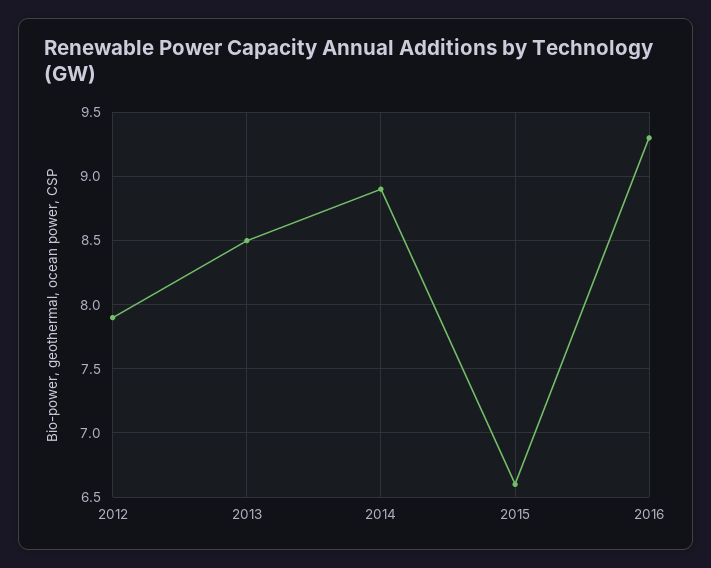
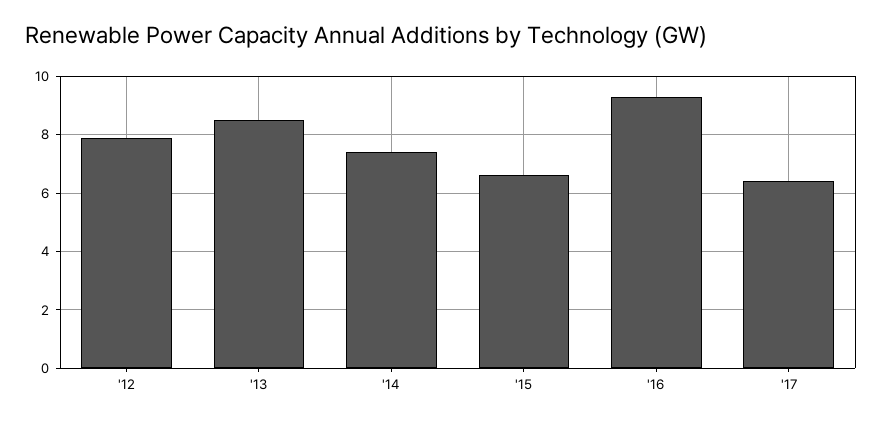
2014: 8.9 -> 7.5
'17: none -> 6.5

